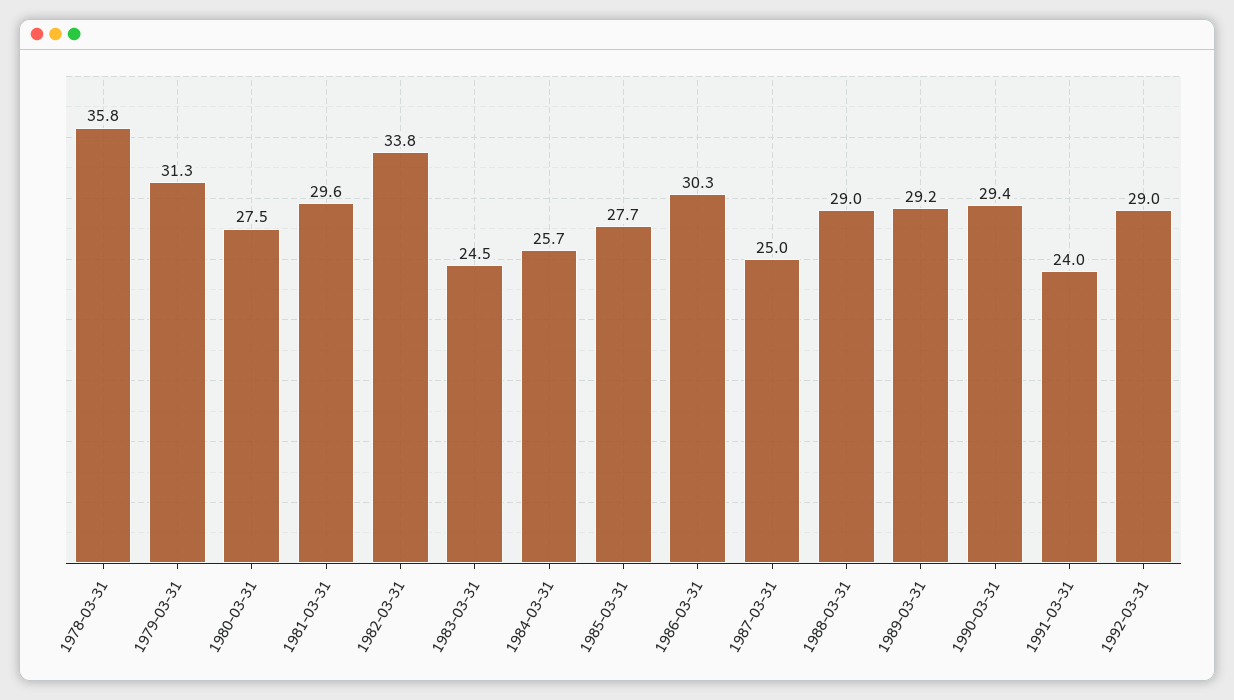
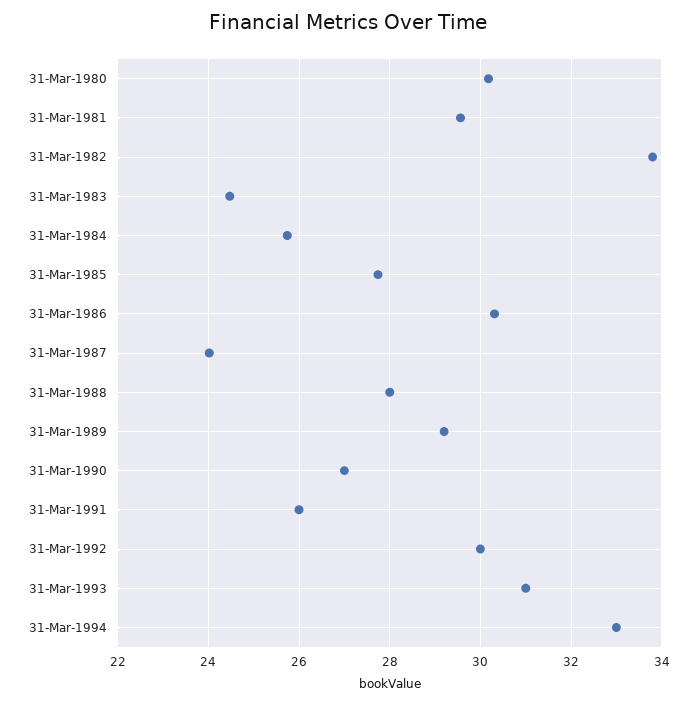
1978-03-31: 35.8 -> none
1979-03-31: 31.3 -> none
1980-03-31: 27.5 -> 30.2
1987-03-31: 25 -> 24
1988-03-31: 29 -> 28
1990-03-31: 29.4 -> 27
1991-03-31: 24 -> 26
1992-03-31: 29 -> 30
31-Mar-1993: none -> 31
31-Mar-1994: none -> 33

